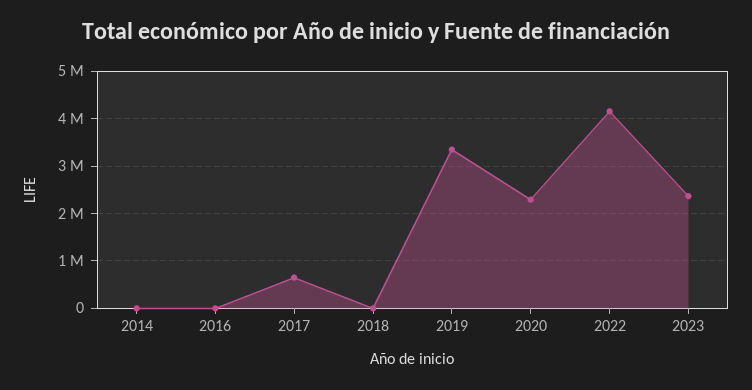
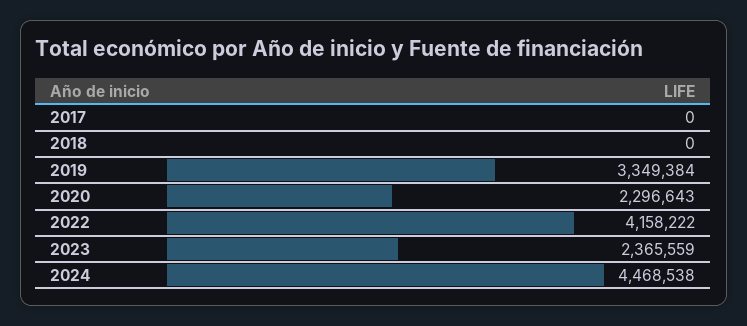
2014: 0 -> none
2016: 0 -> none
2017: 600000 -> 0
2024: none -> 4468538

